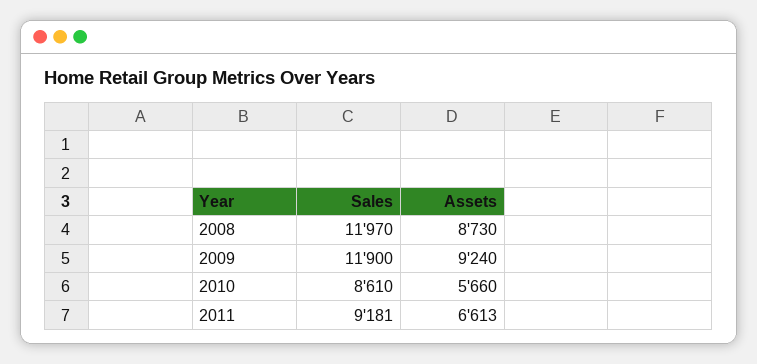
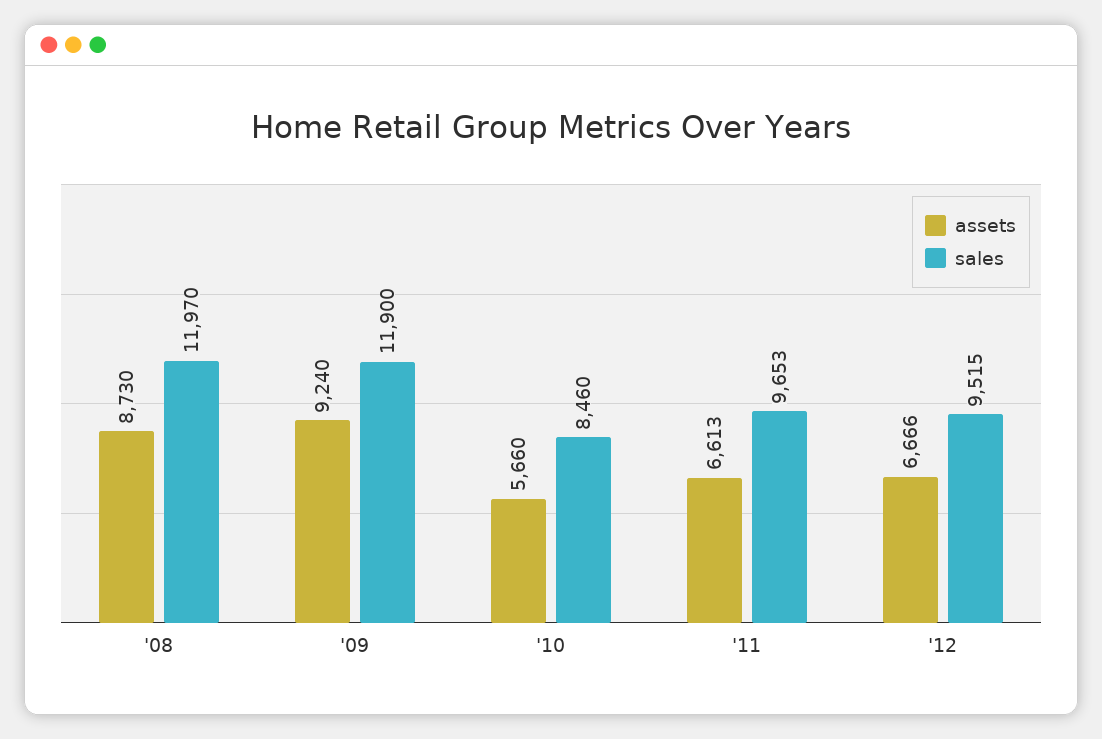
Sales, 2010: 8610 -> 8460
Sales, 2011: 9181 -> 9653
Assets, '12: none -> 6666
Sales, '12: none -> 9515

